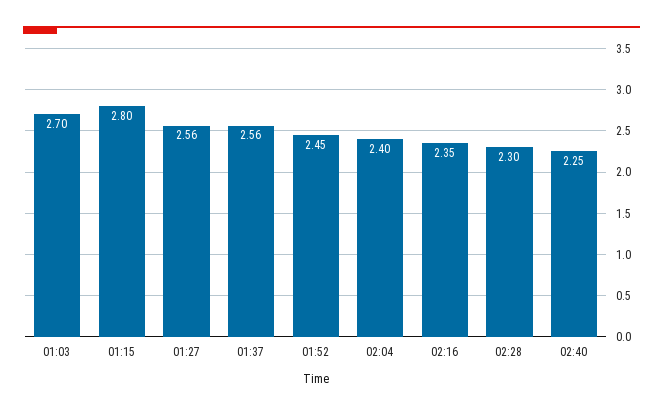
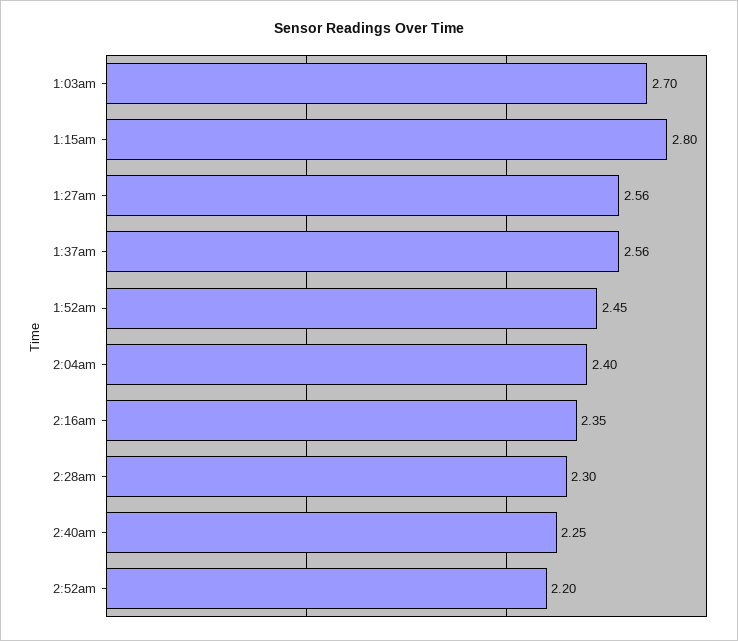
2:52am: none -> 2.2

